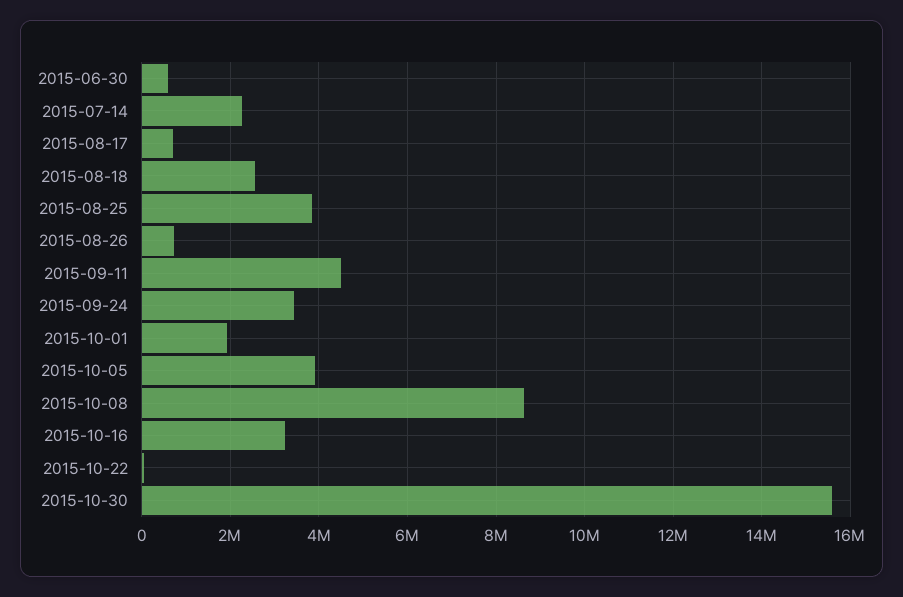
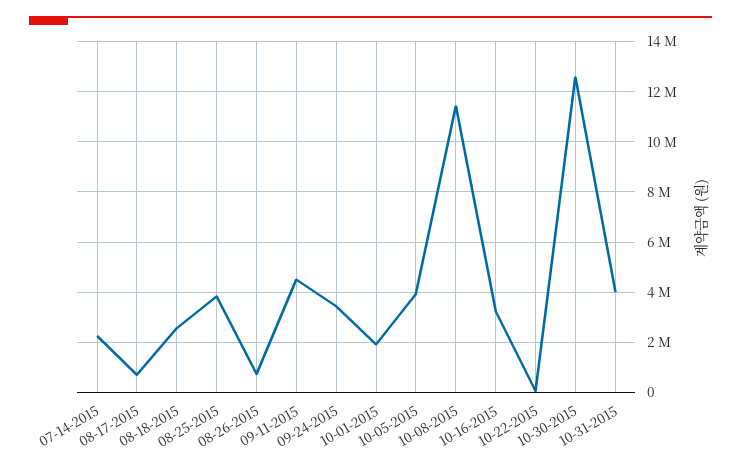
2015-06-30: 600000 -> none
2015-10-08: 8600000 -> 11500000
2015-10-30: 15600000 -> 12500000
10-31-2015: none -> 4000000

